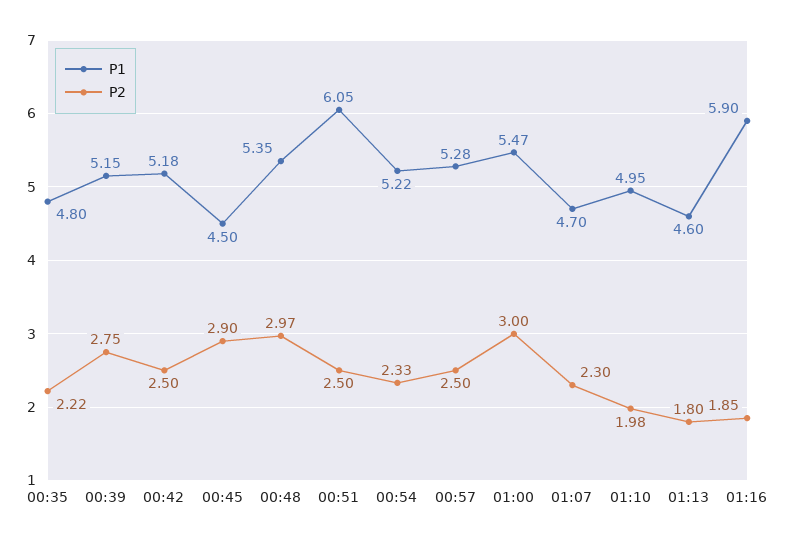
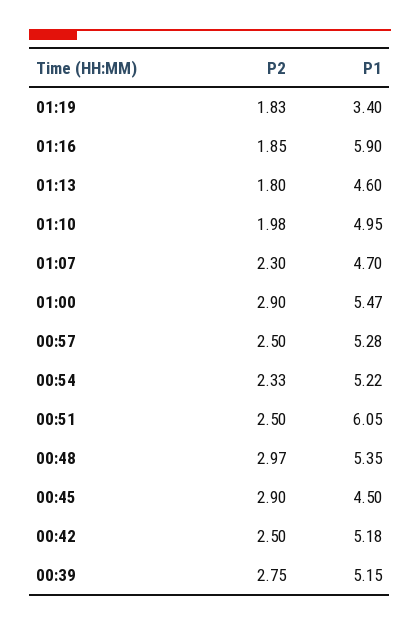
P1, 00:35: 4.8 -> none
P2, 00:35: 2.22 -> none
P2, 01:00: 3 -> 2.9
P2, 01:19: none -> 1.83
P1, 01:19: none -> 3.4

